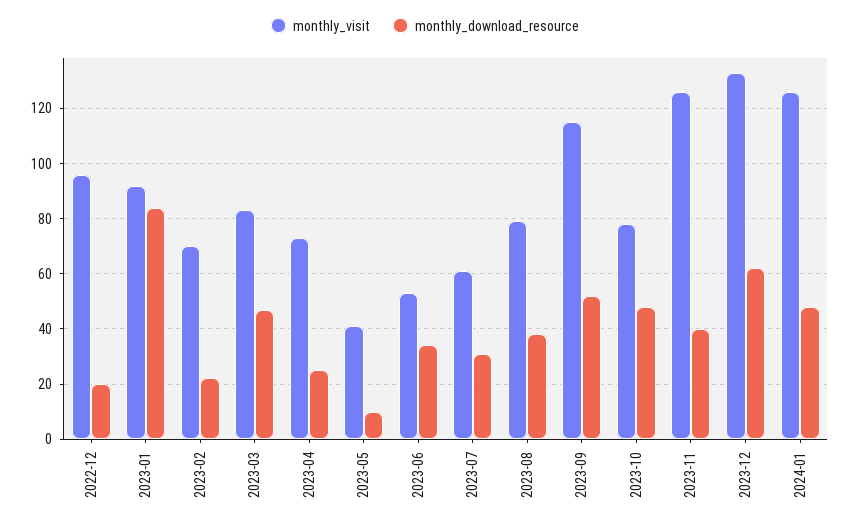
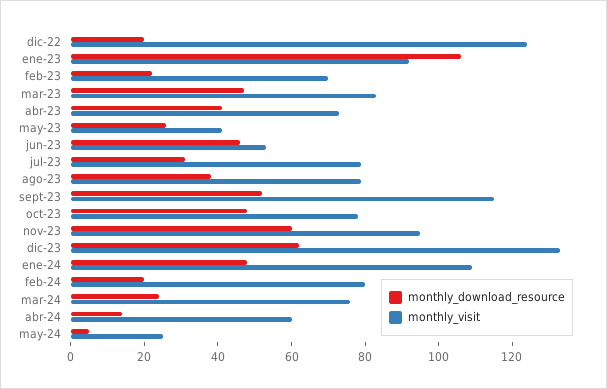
monthly_visit, 2022-12: 95 -> 125
monthly_download_resource, 2023-01: 85 -> 105
monthly_download_resource, 2023-04: 25 -> 40
monthly_download_resource, 2023-05: 10 -> 25
monthly_download_resource, 2023-06: 35 -> 45
monthly_visit, 2023-07: 60 -> 80
monthly_visit, 2023-11: 125 -> 95
monthly_download_resource, 2023-11: 40 -> 60
monthly_visit, 2024-01: 125 -> 110
monthly_download_resource, feb-24: none -> 20
monthly_visit, feb-24: none -> 80
monthly_download_resource, mar-24: none -> 25
monthly_visit, mar-24: none -> 75
monthly_download_resource, abr-24: none -> 15
monthly_visit, abr-24: none -> 60
monthly_download_resource, may-24: none -> 5
monthly_visit, may-24: none -> 25

